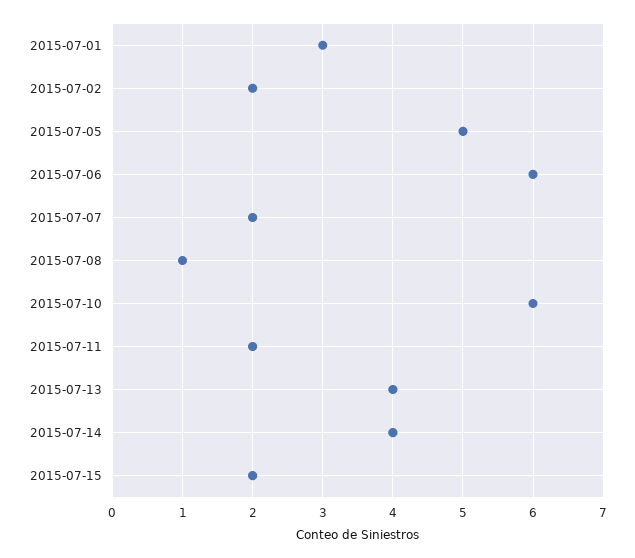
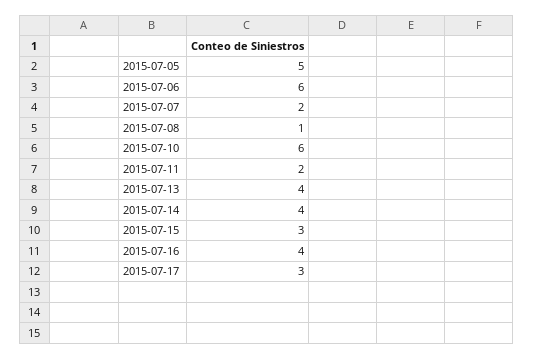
2015-07-01: 3 -> none
2015-07-02: 2 -> none
2015-07-15: 2 -> 3
2015-07-16: none -> 4
2015-07-17: none -> 3

